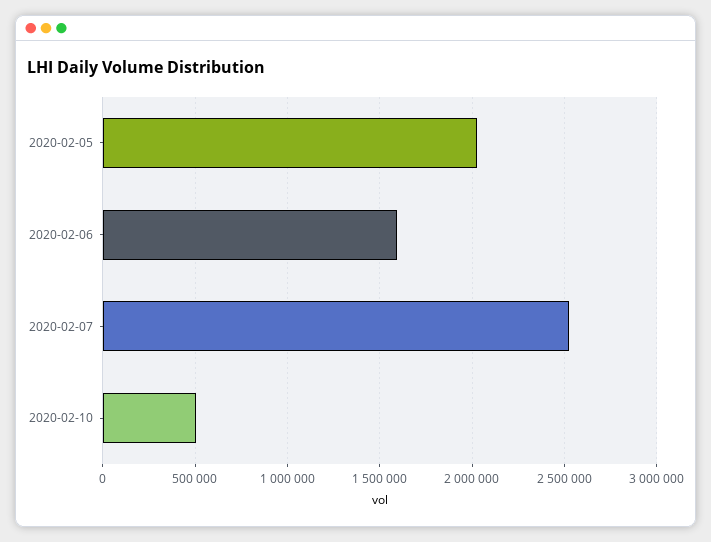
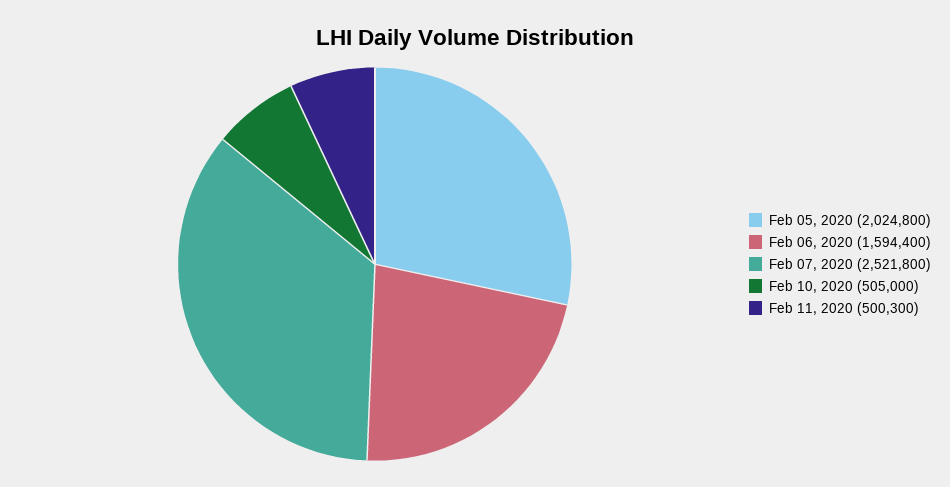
Feb 11, 2020: none -> 500300

